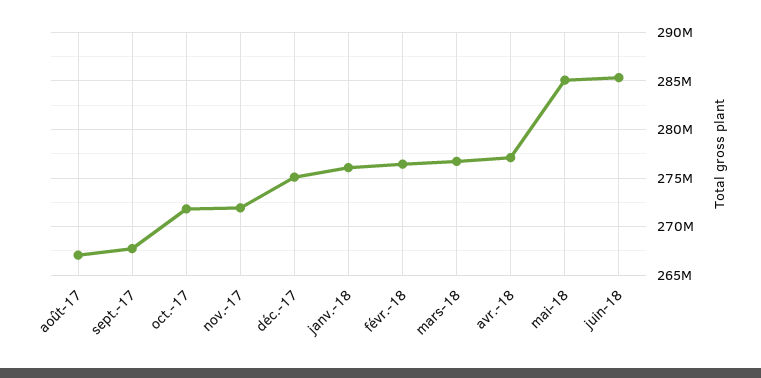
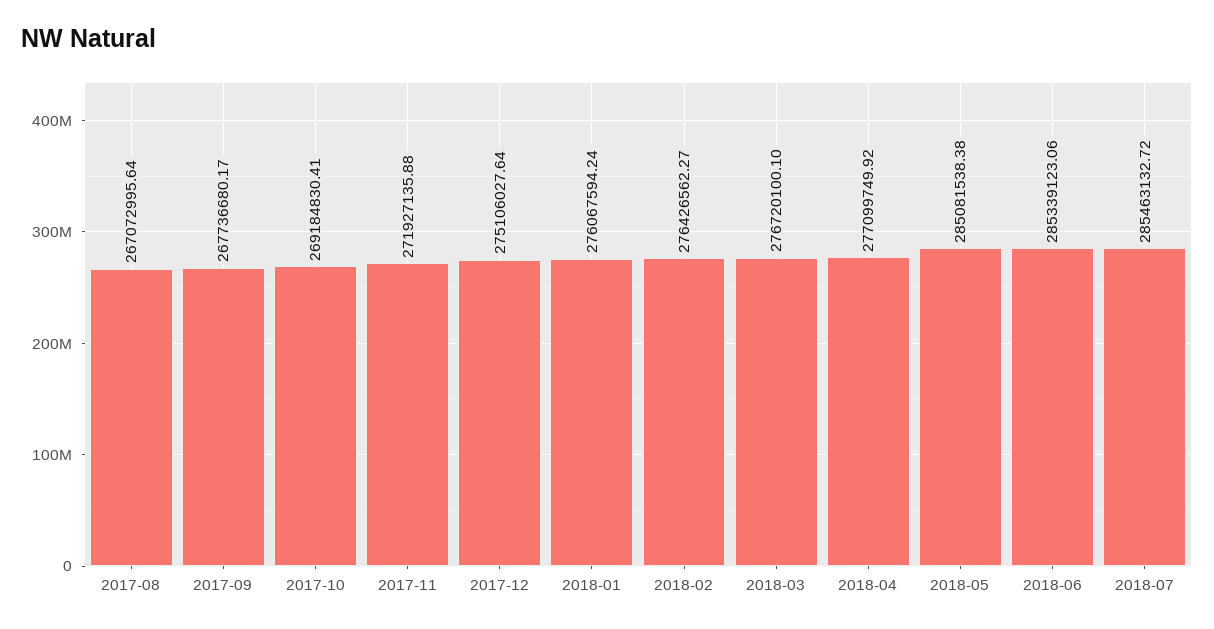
oct.-17: 272000000 -> 269184830.41
2018-07: none -> 285463132.72

